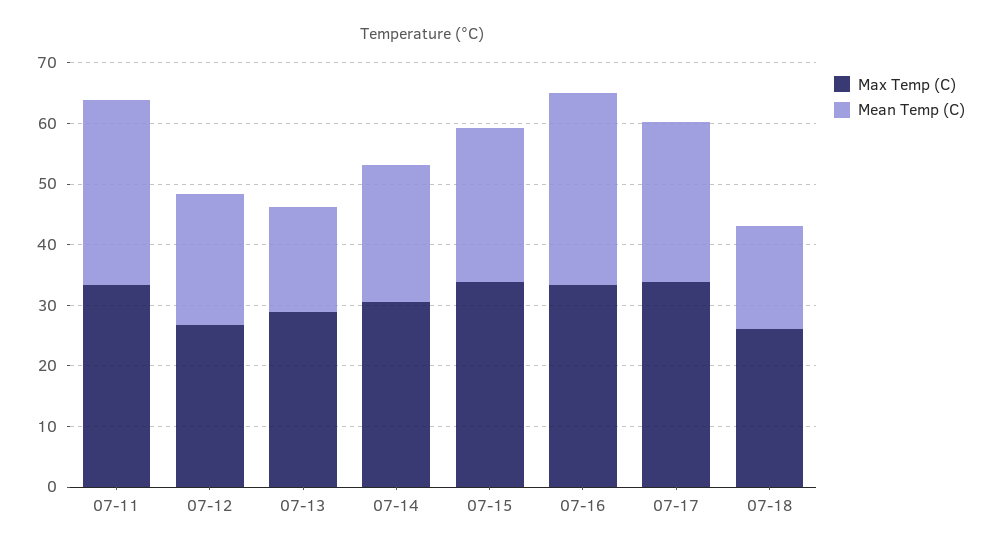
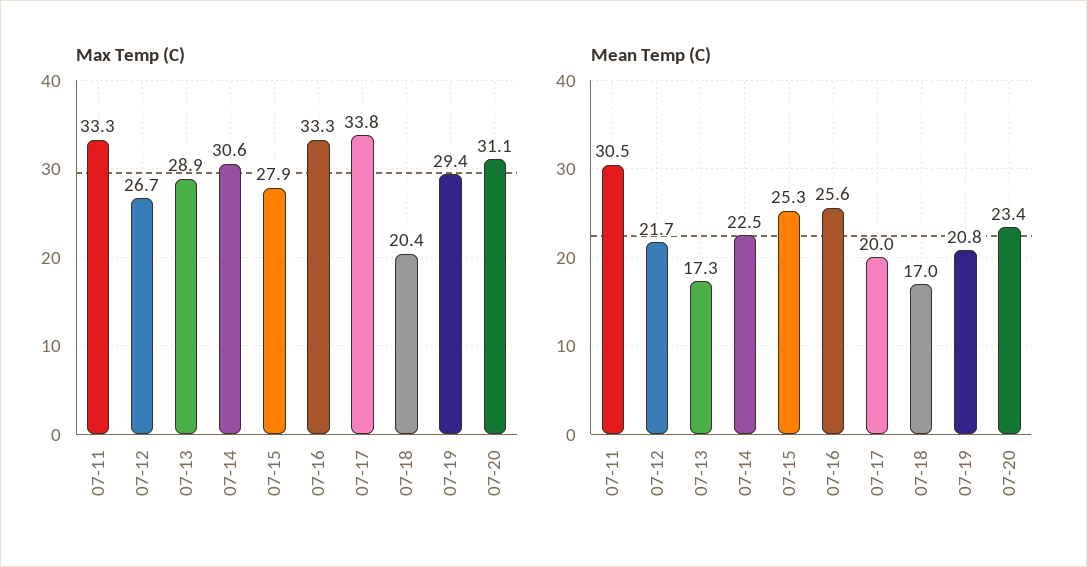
Max Temp (C), 07-15: 34 -> 27.9
Mean Temp (C), 07-16: 32 -> 25.6
Mean Temp (C), 07-17: 26 -> 20
Max Temp (C), 07-18: 26 -> 20.4
Max Temp (C), 07-19: none -> 29.4
Max Temp (C), 07-20: none -> 31.1
Mean Temp (C), 07-19: none -> 20.8
Mean Temp (C), 07-20: none -> 23.4

